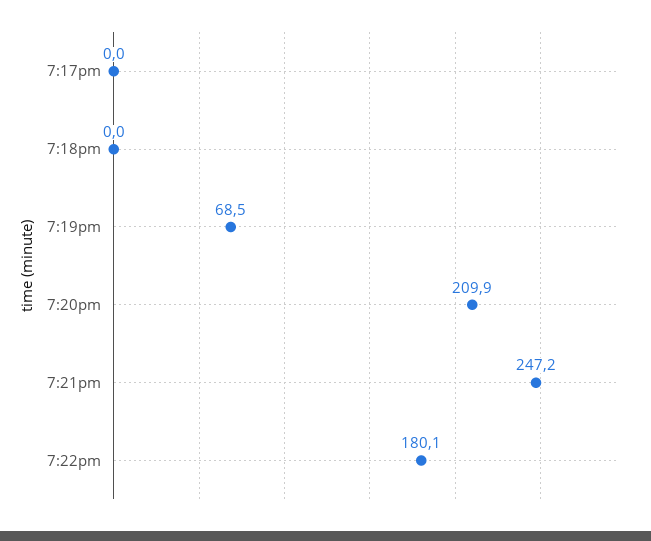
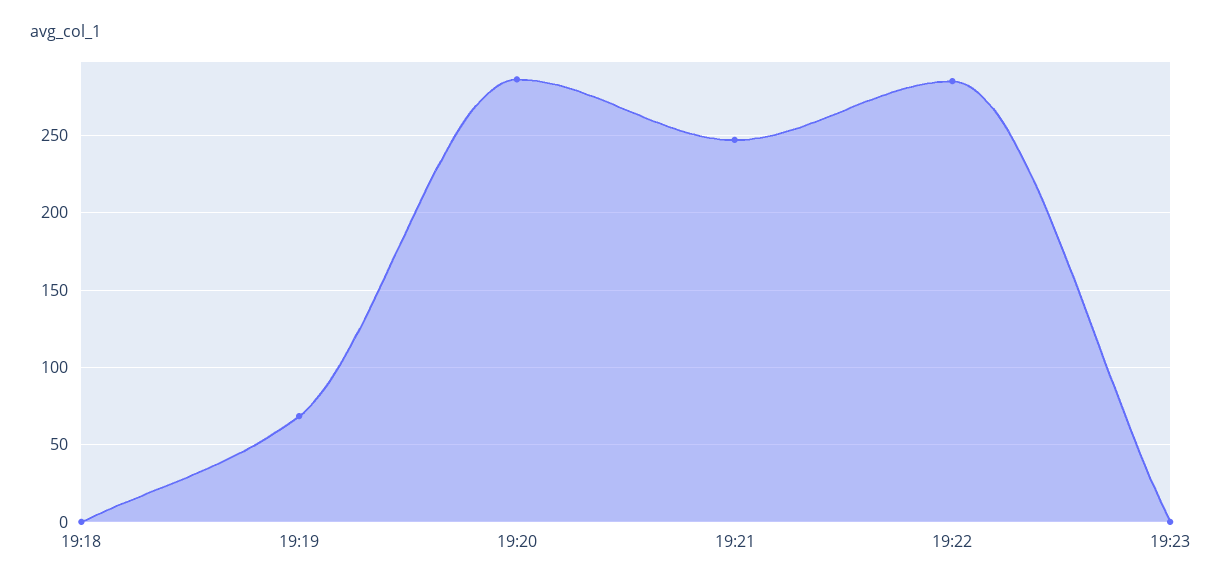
7:17pm: 0 -> none
7:20pm: 209.9 -> 285
7:22pm: 180.1 -> 285
19:23: none -> 0

